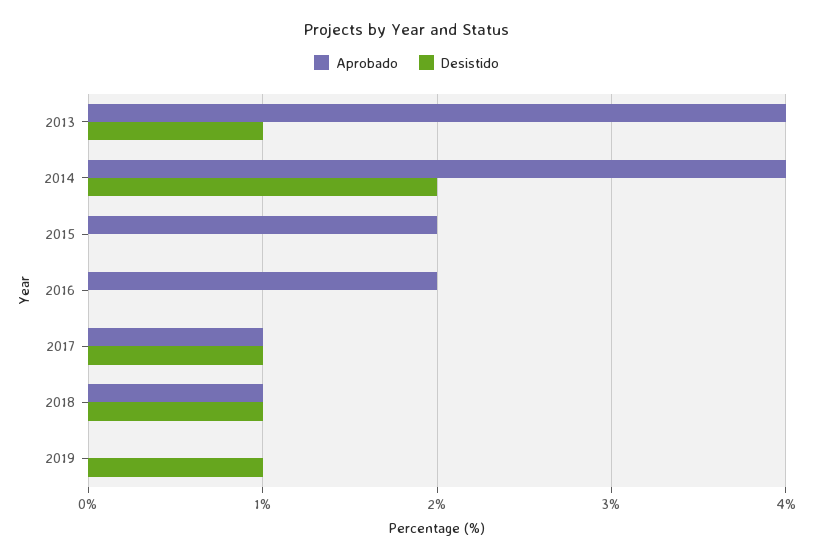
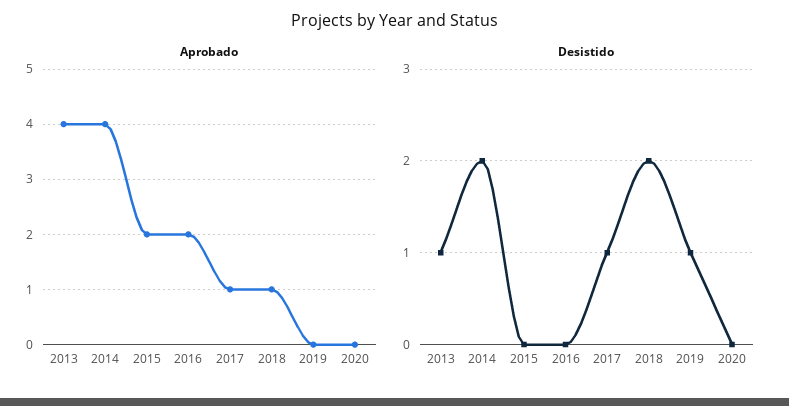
Desistido, 2018: 1 -> 2
Aprobado, 2020: none -> 0
Desistido, 2020: none -> 0

